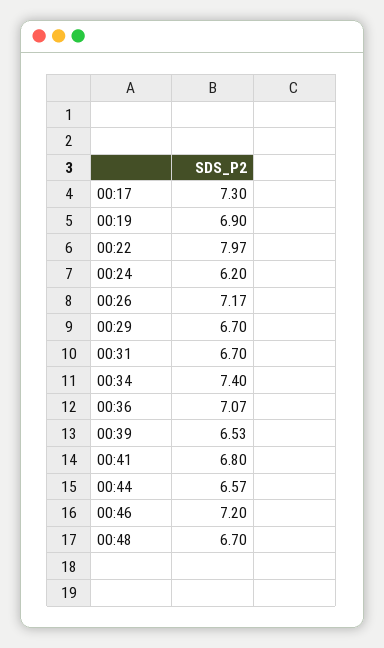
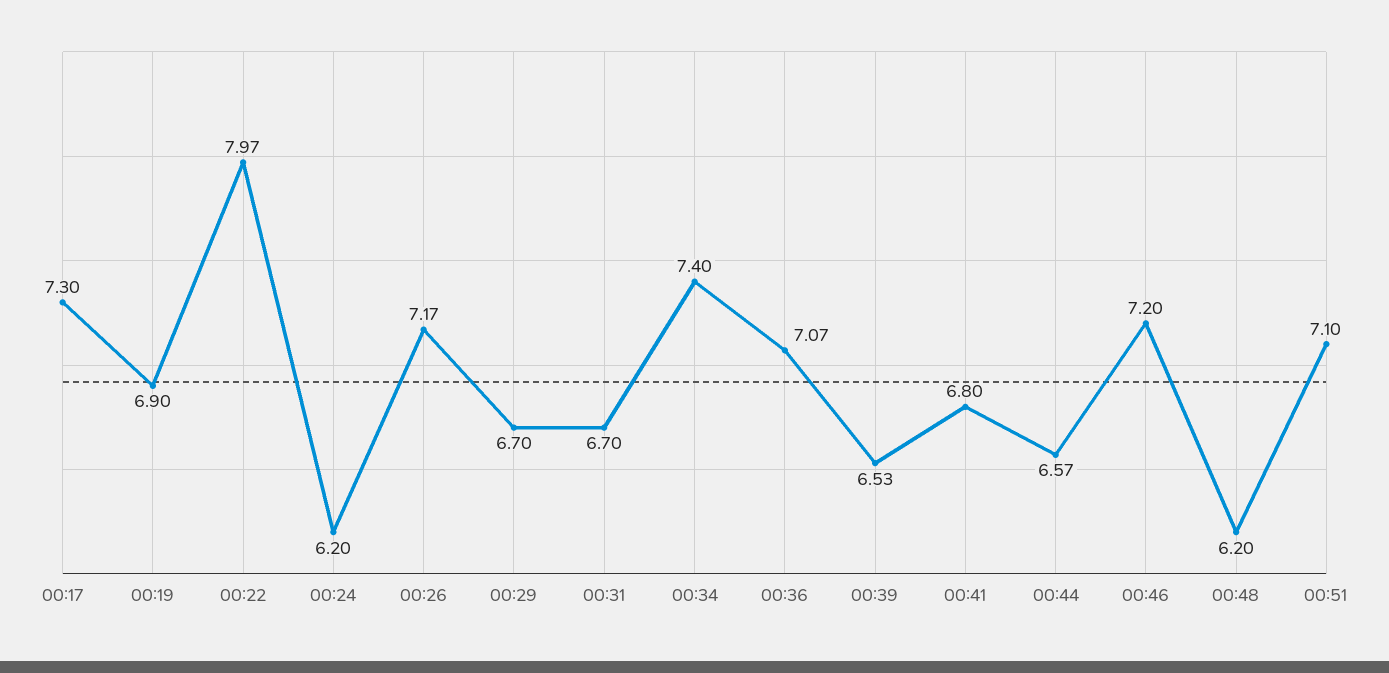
00:48: 6.7 -> 6.2
00:51: none -> 7.1

